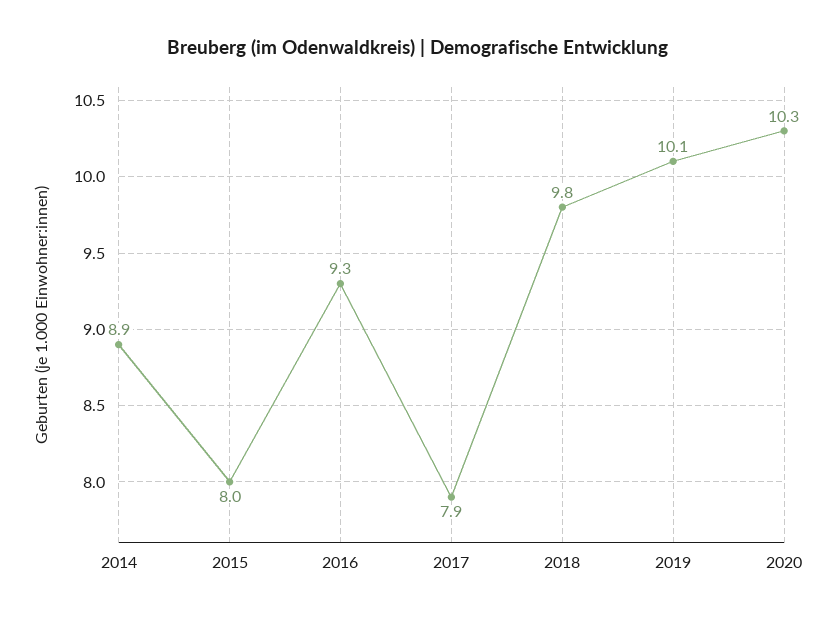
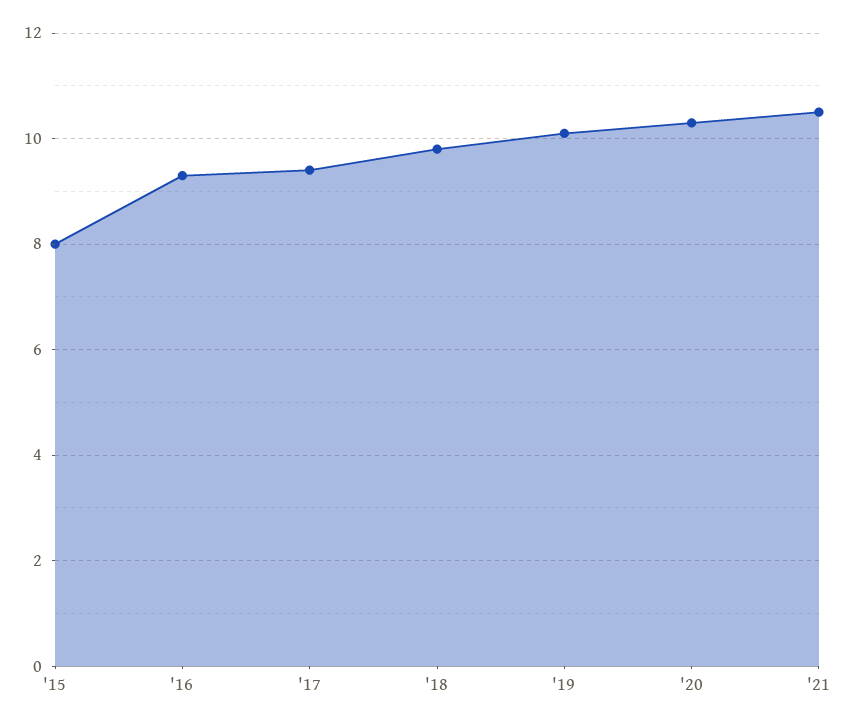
2014: 8.9 -> none
2017: 7.9 -> 9.5
'21: none -> 10.5

